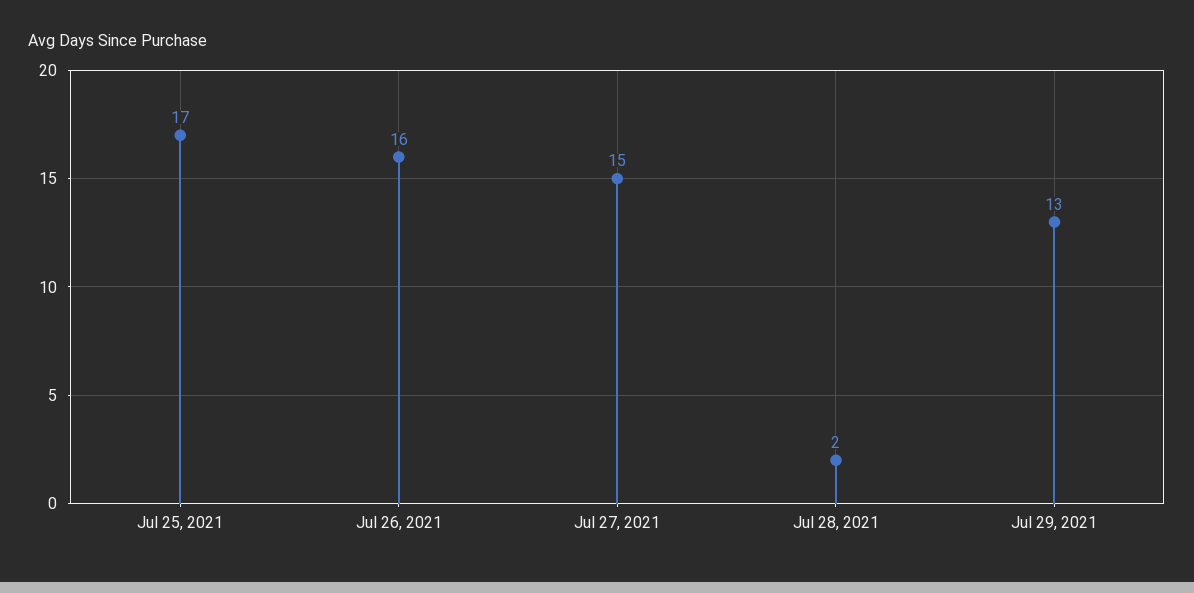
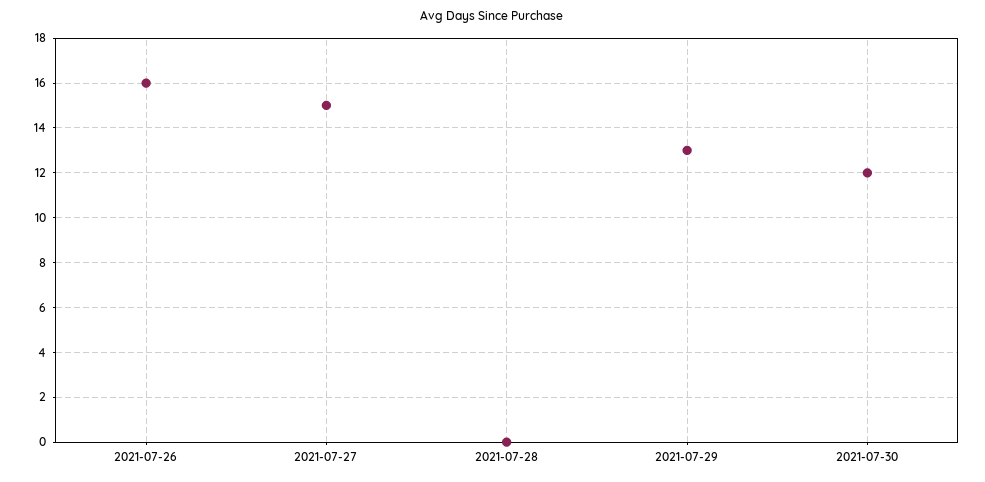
Jul 25, 2021: 17 -> none
Jul 28, 2021: 2 -> 0
2021-07-30: none -> 12

